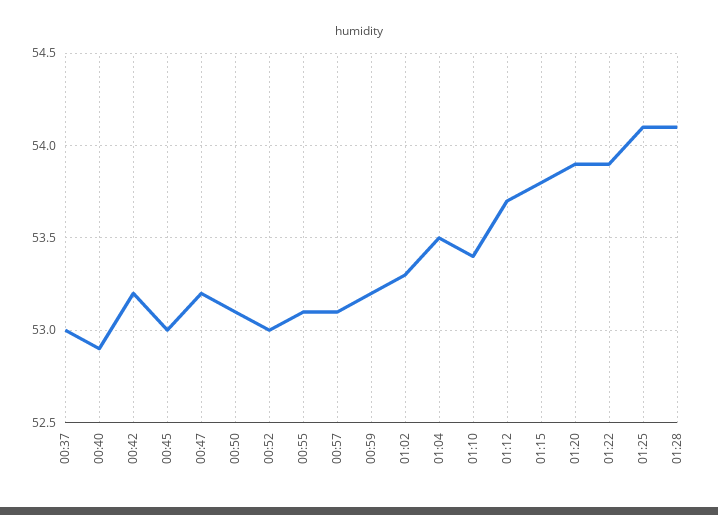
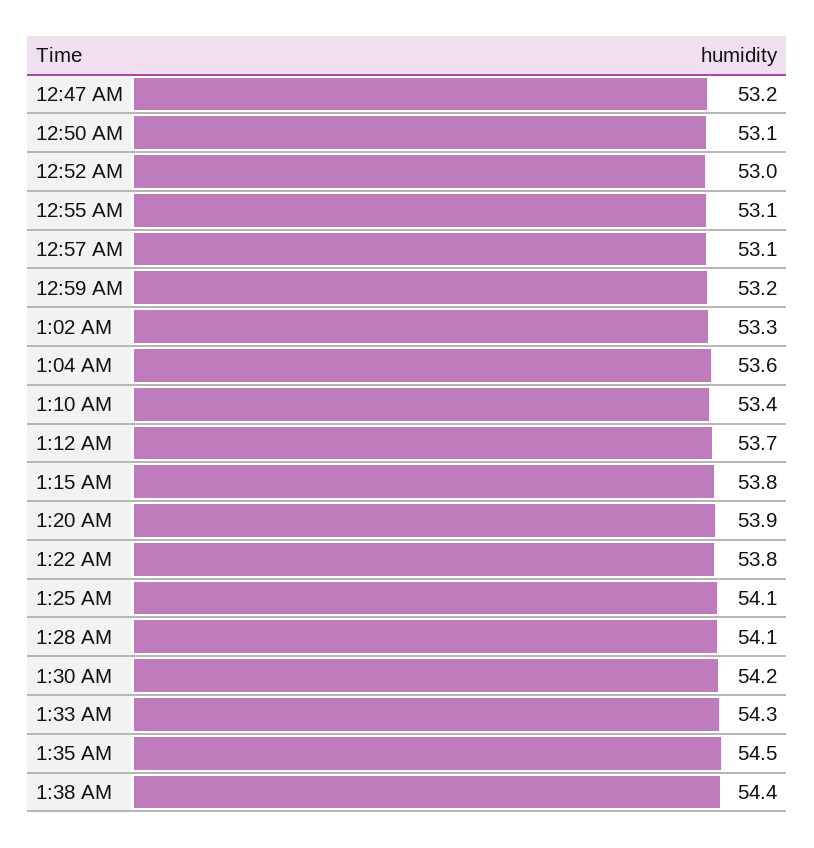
00:37: 53 -> none
00:40: 52.9 -> none
00:42: 53.2 -> none
00:45: 53 -> none
01:04: 53.5 -> 53.6
01:22: 53.9 -> 53.8
1:30 AM: none -> 54.2
1:33 AM: none -> 54.3
1:35 AM: none -> 54.5
1:38 AM: none -> 54.4

